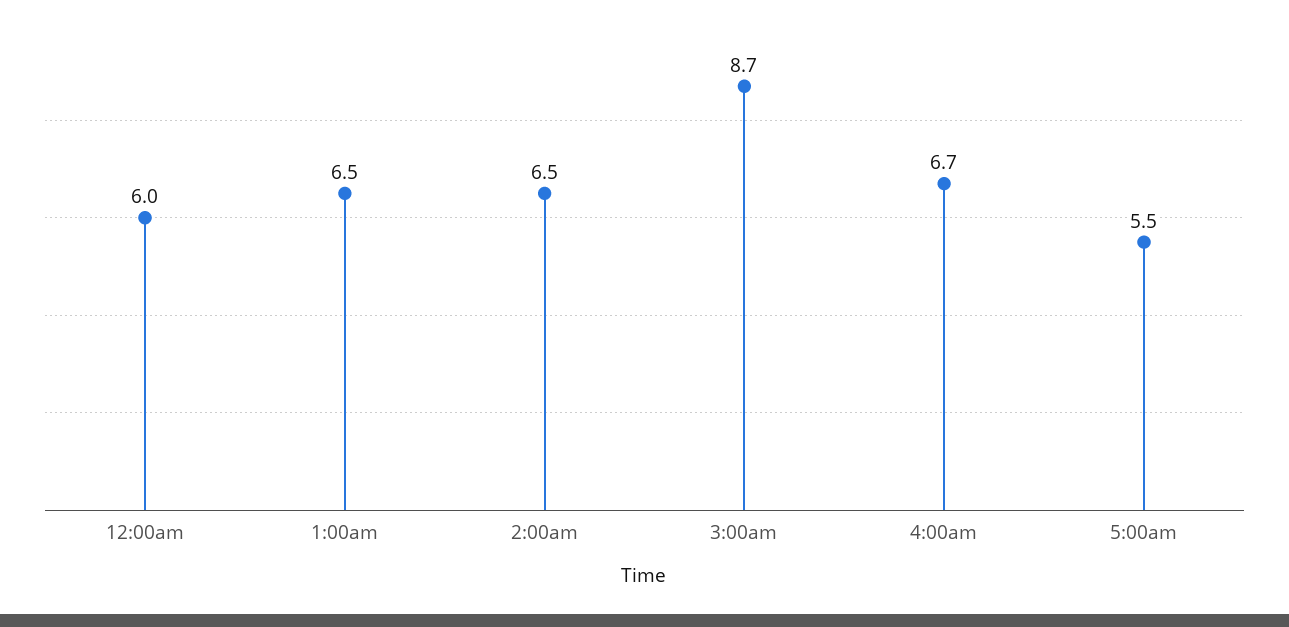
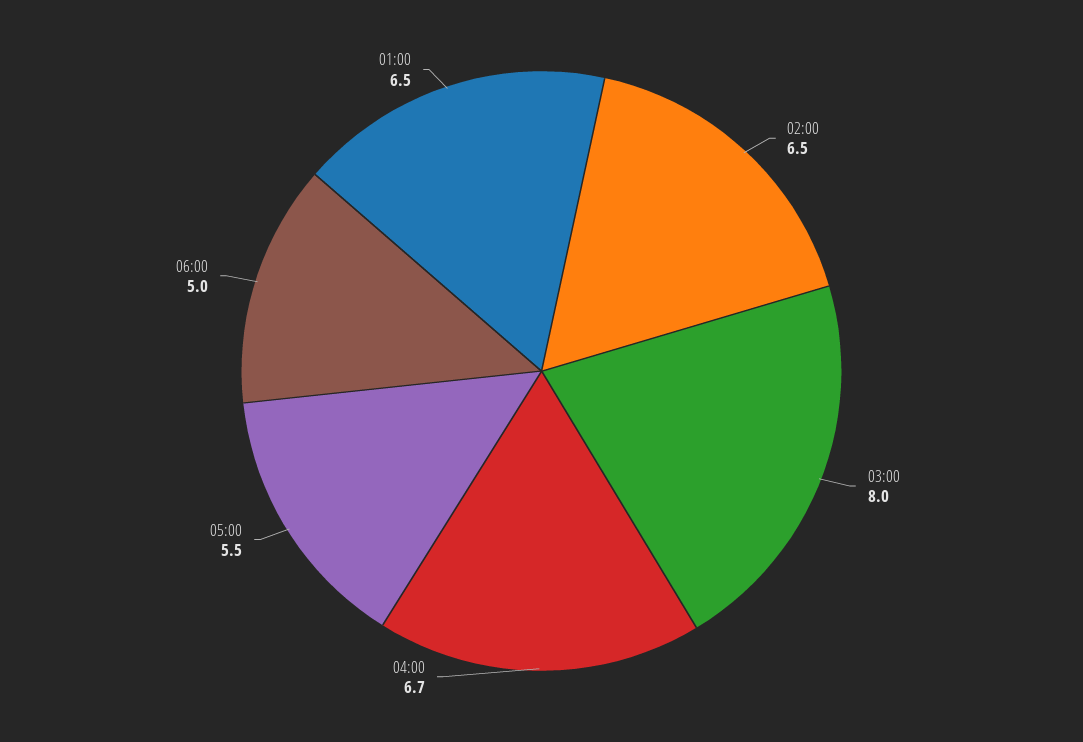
12:00am: 6 -> none
3:00am: 8.7 -> 8
06:00: none -> 5

